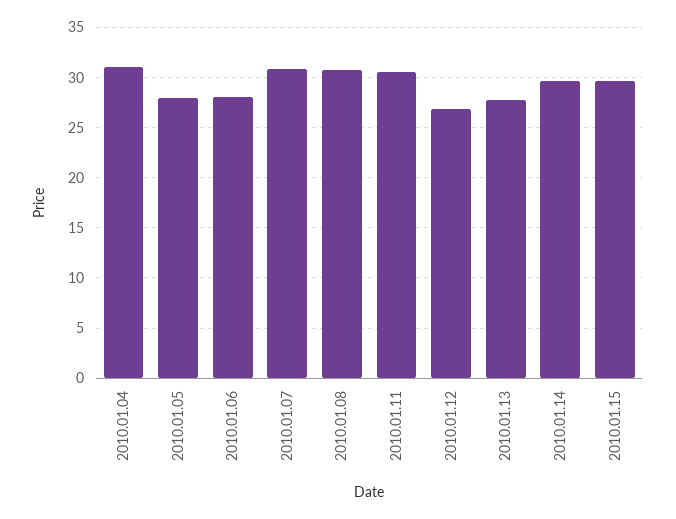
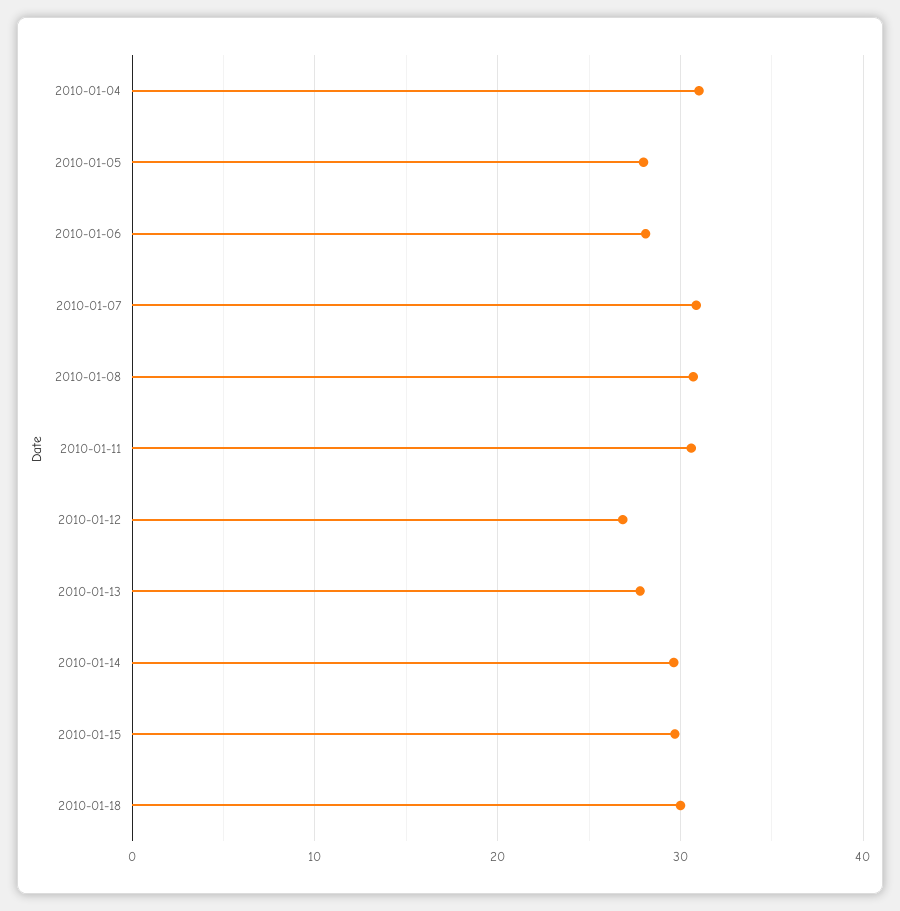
2010-01-18: none -> 30

